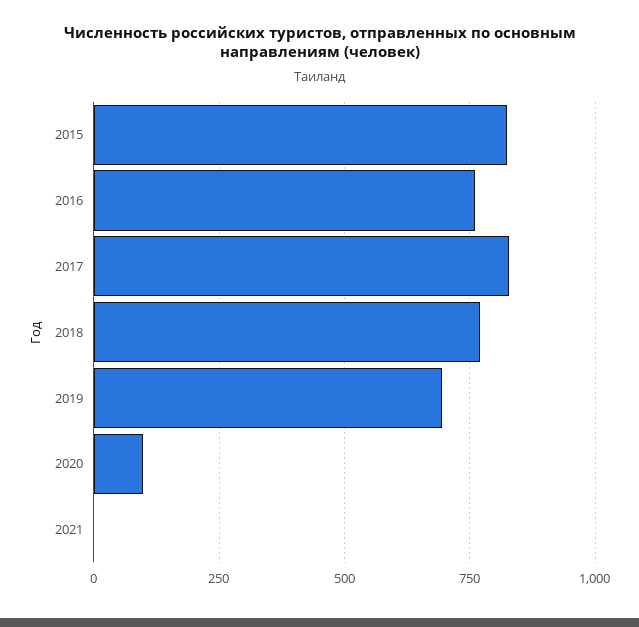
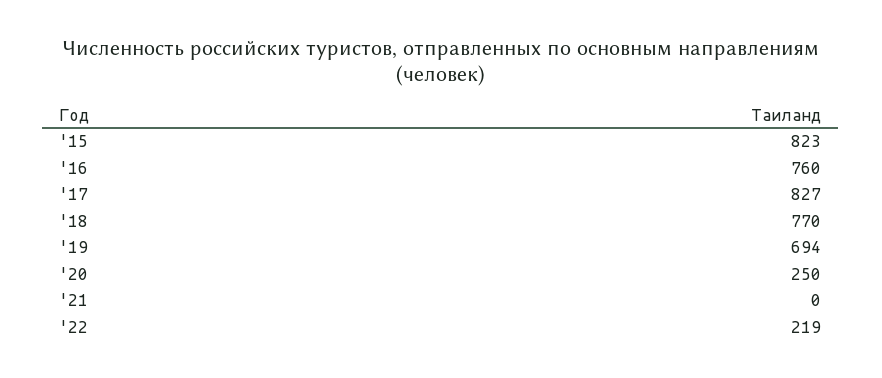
2020: 100 -> 250
'22: none -> 219

